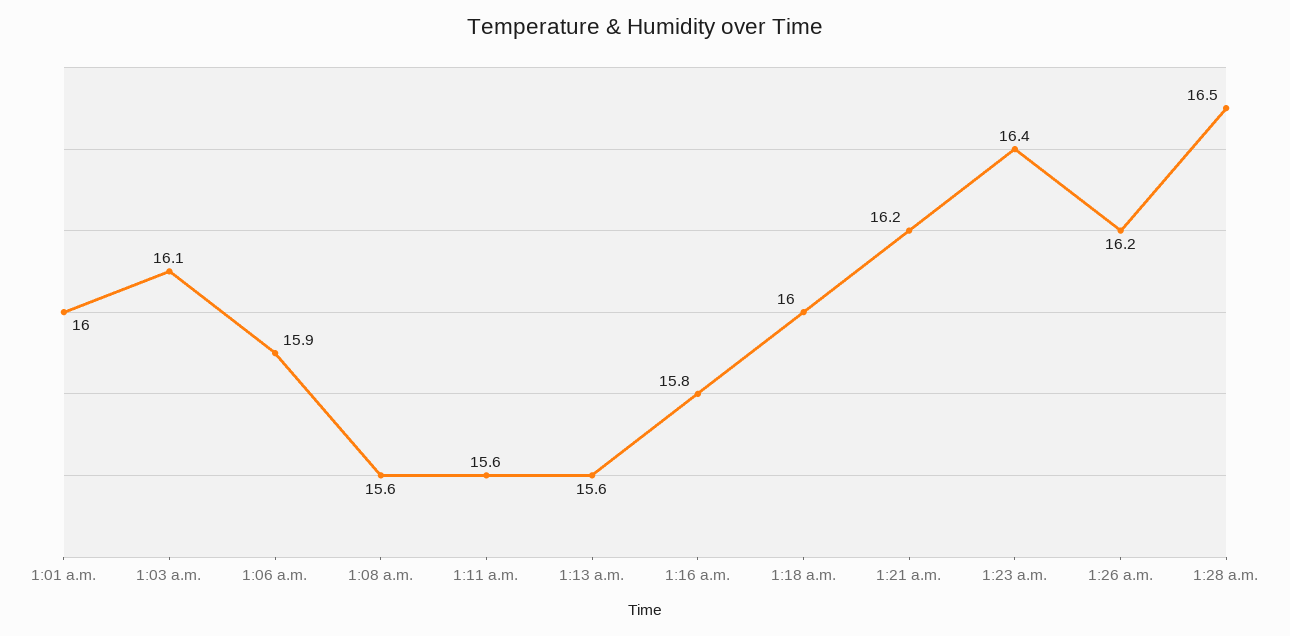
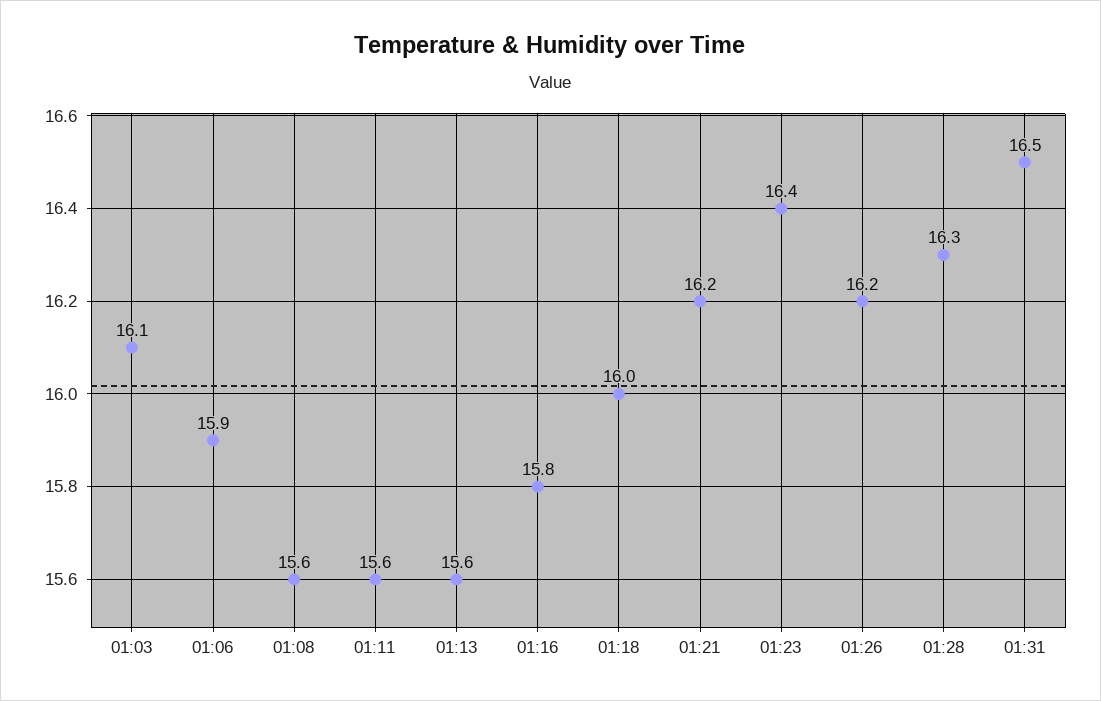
1:01 a.m.: 16 -> none
1:28 a.m.: 16.5 -> 16.3
01:31: none -> 16.5

